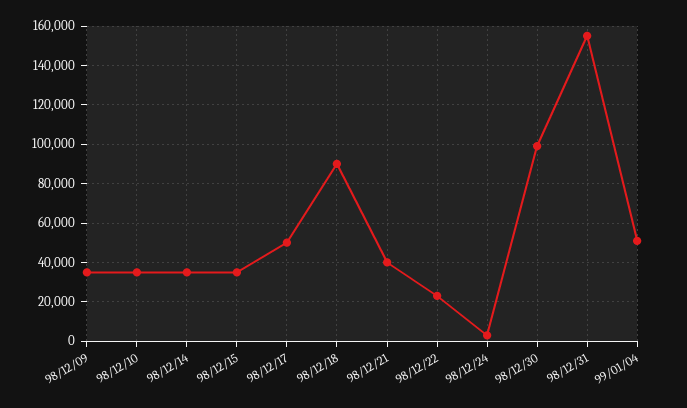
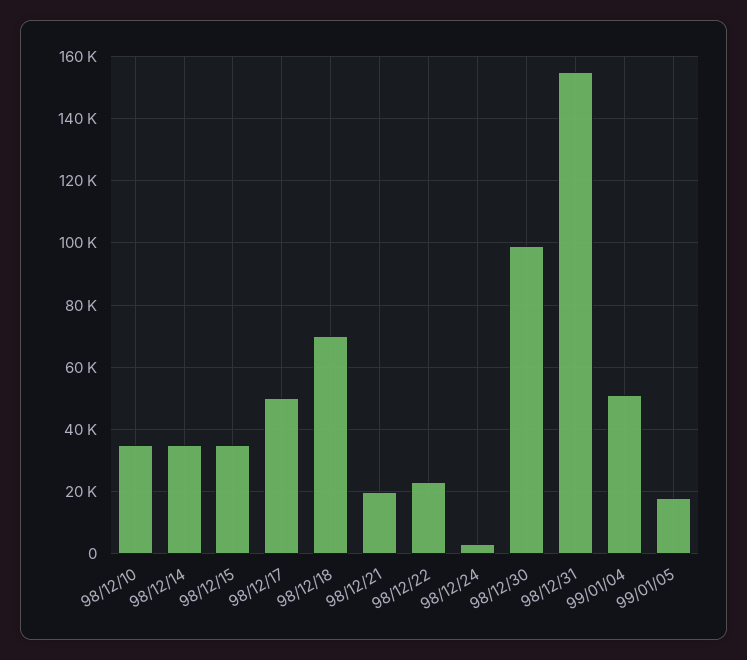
98/12/09: 35000 -> none
98/12/18: 90000 -> 70000
98/12/21: 40000 -> 20000
99/01/05: none -> 18000

